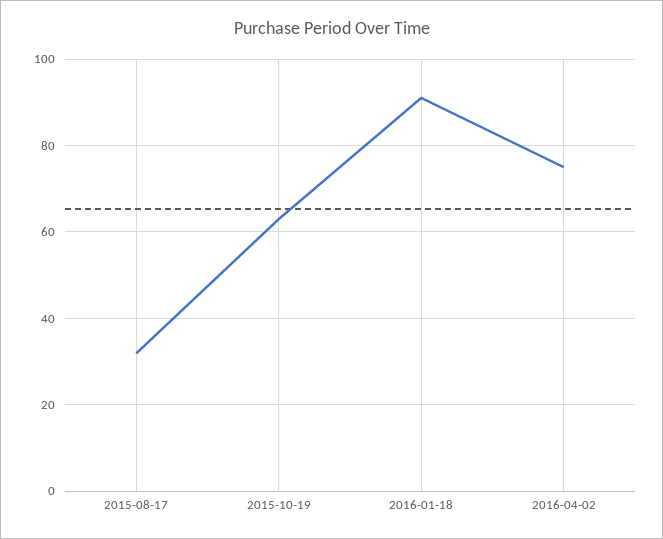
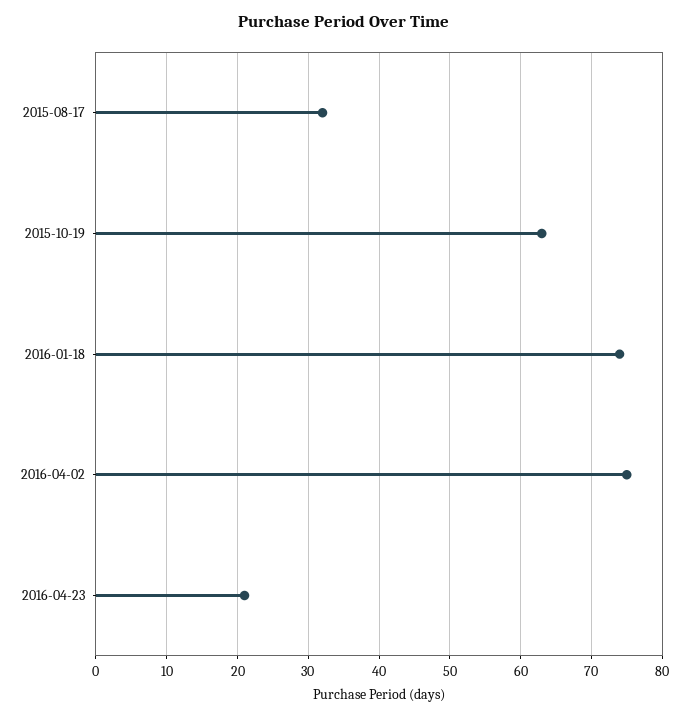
2016-01-18: 90 -> 74
2016-04-23: none -> 21

